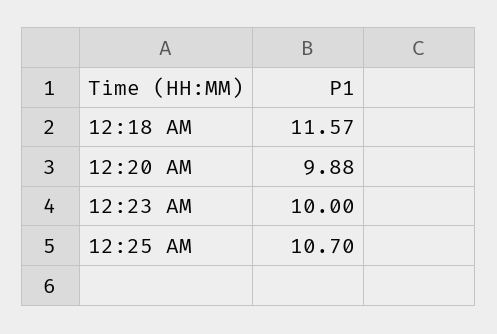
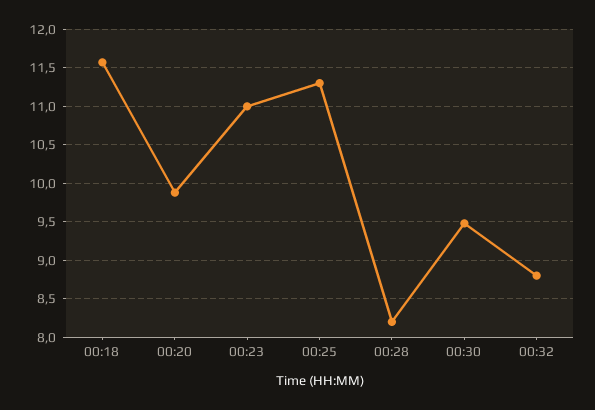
12:23 AM: 10 -> 11
12:25 AM: 10.7 -> 11.3
00:28: none -> 8.2
00:30: none -> 9.5
00:32: none -> 8.8

